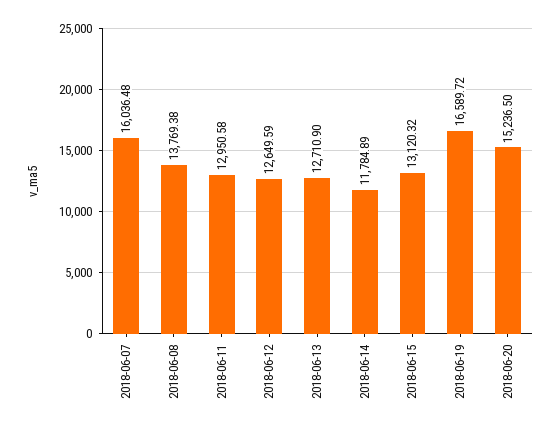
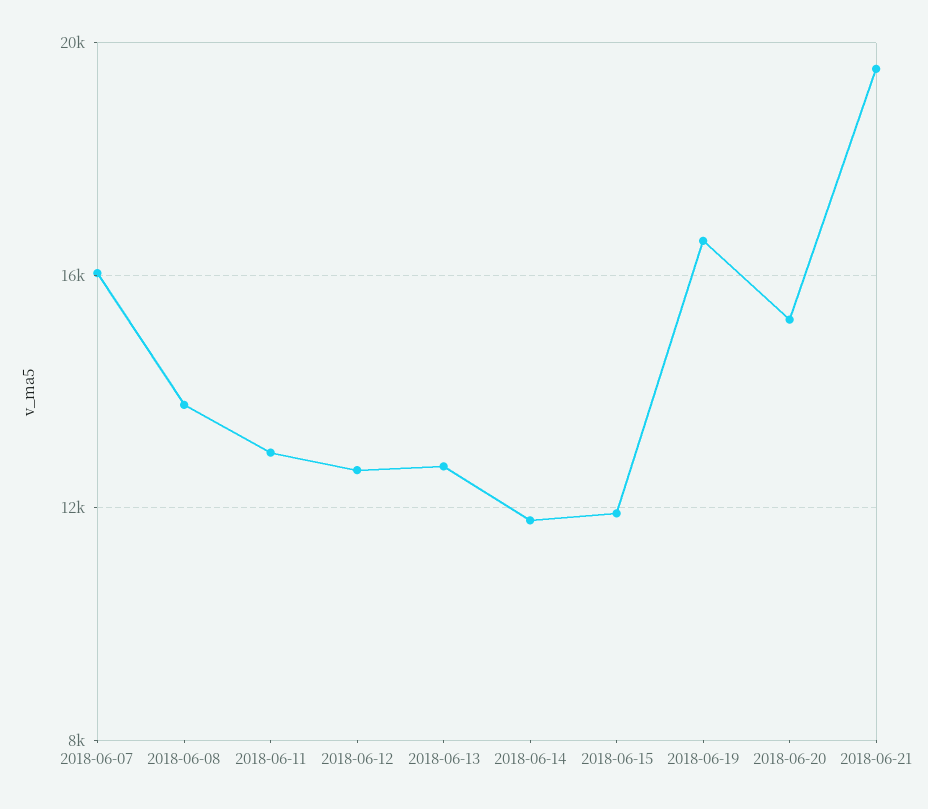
2018-06-15: 13120.32 -> 12000
2018-06-21: none -> 19500

